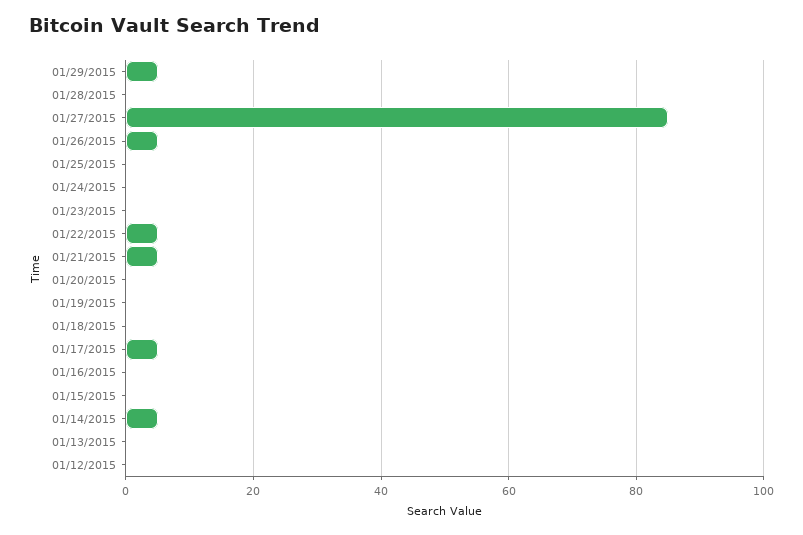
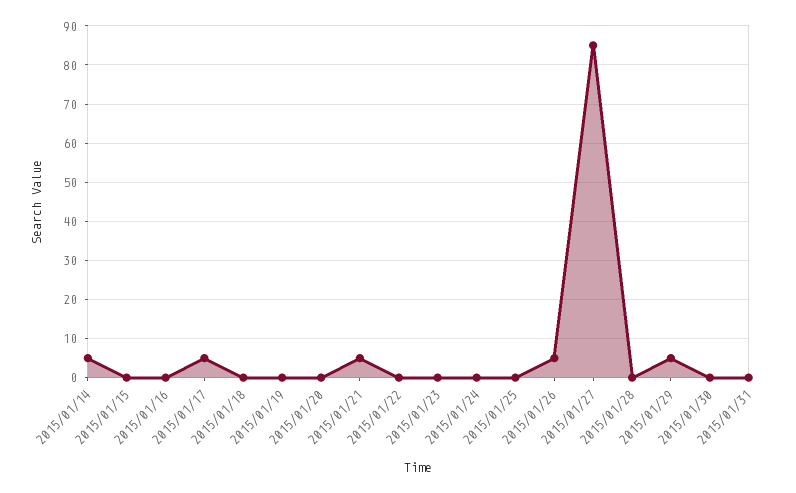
01/22/2015: 5 -> 0
01/13/2015: 0 -> none
01/12/2015: 0 -> none
2015/01/30: none -> 0
2015/01/31: none -> 0

